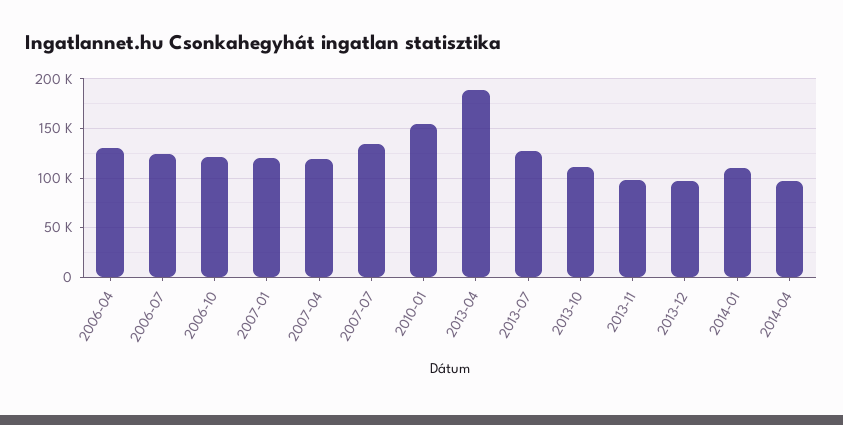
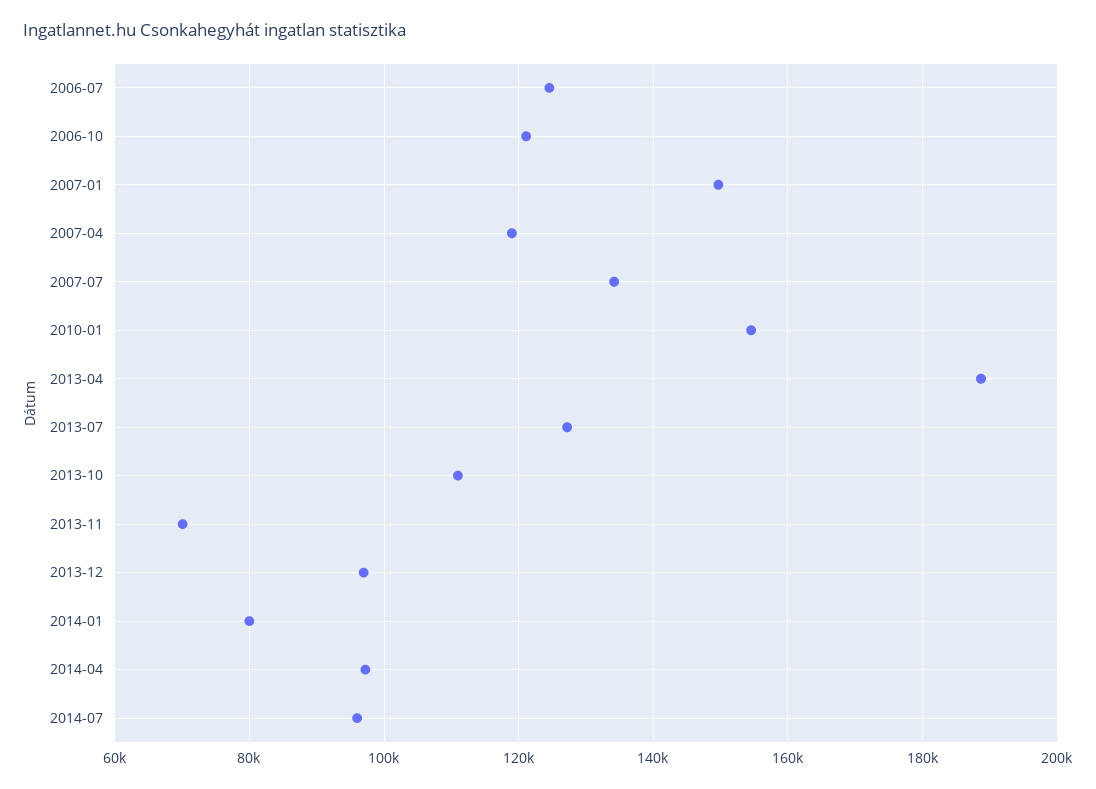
2006-04: 130000 -> none
2007-01: 120000 -> 150000
2013-11: 100000 -> 70000
2014-01: 110000 -> 80000
2014-07: none -> 96000

